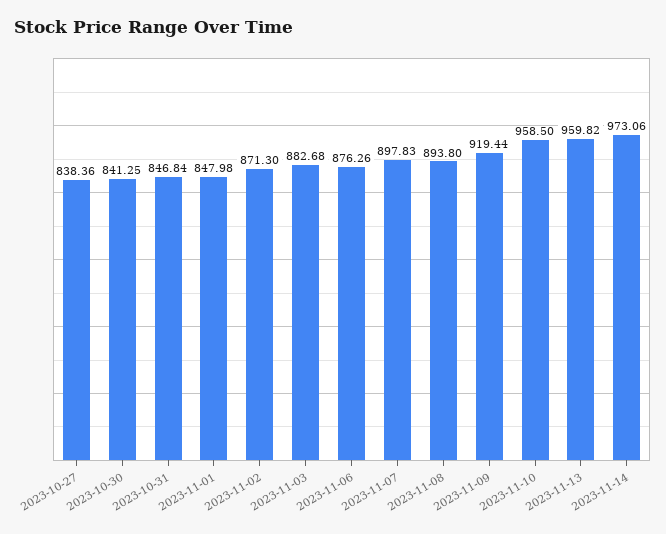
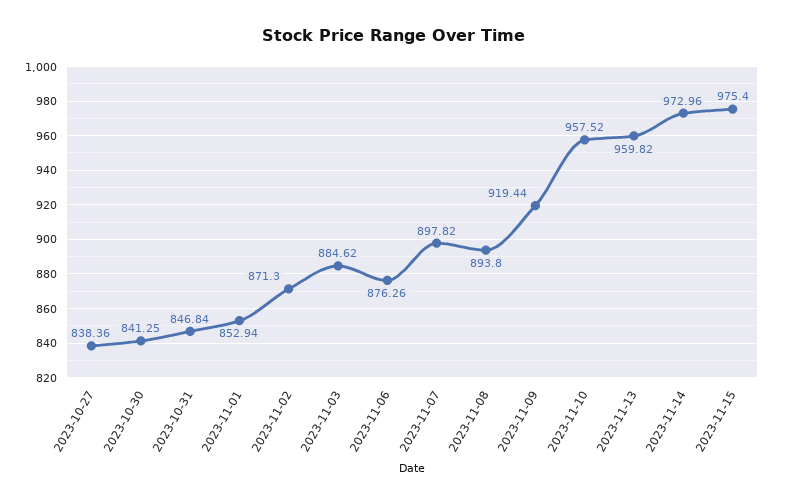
2023-11-01: 847.98 -> 852.94
2023-11-03: 882.68 -> 884.62
2023-11-07: 897.83 -> 897.82
2023-11-10: 958.5 -> 957.52
2023-11-14: 973.06 -> 972.96
2023-11-15: none -> 975.4

